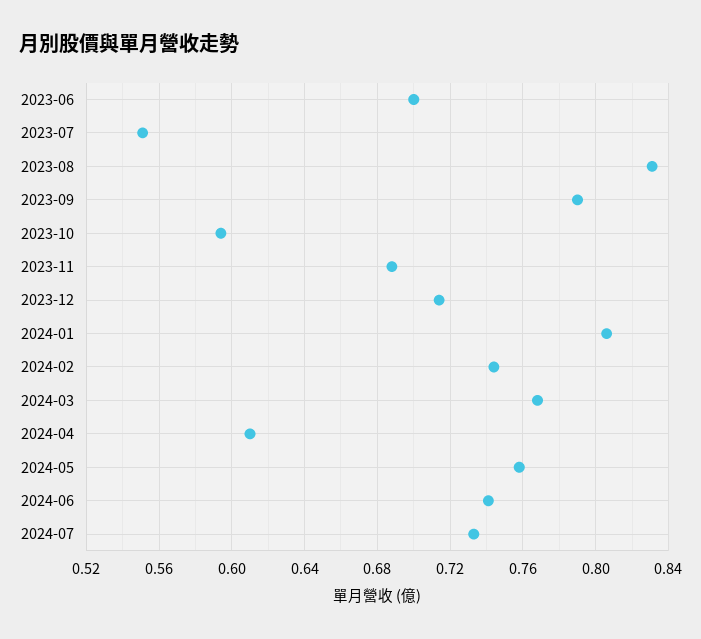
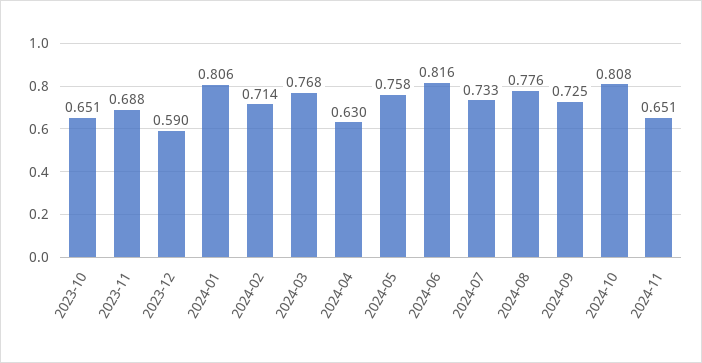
2023-06: 0.7 -> none
2023-07: 0.55 -> none
2023-08: 0.83 -> none
2023-09: 0.79 -> none
2023-10: 0.595 -> 0.651
2023-12: 0.715 -> 0.59
2024-02: 0.745 -> 0.714
2024-04: 0.61 -> 0.63
2024-06: 0.74 -> 0.816
2024-08: none -> 0.776
2024-09: none -> 0.725
2024-10: none -> 0.808
2024-11: none -> 0.651

